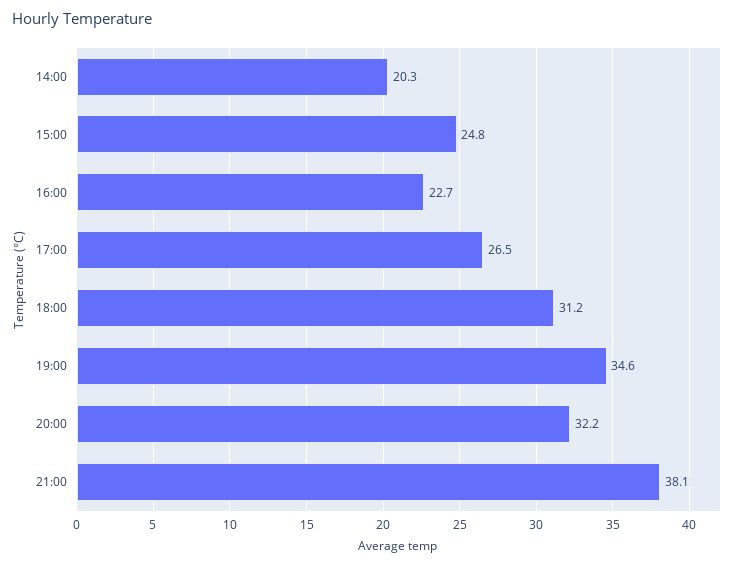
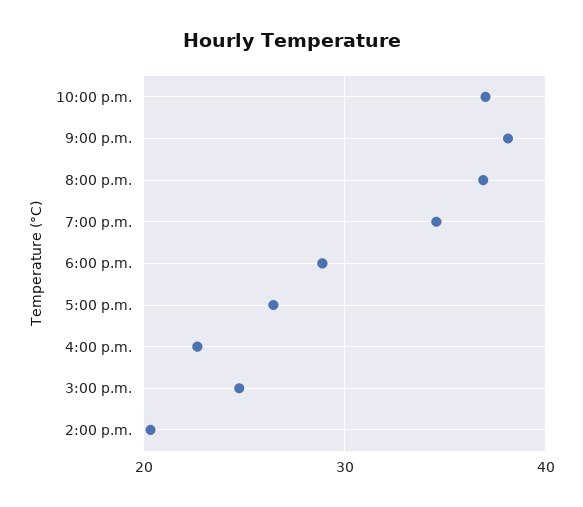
18:00: 31.2 -> 29
20:00: 32.2 -> 37
10:00 p.m.: none -> 37

